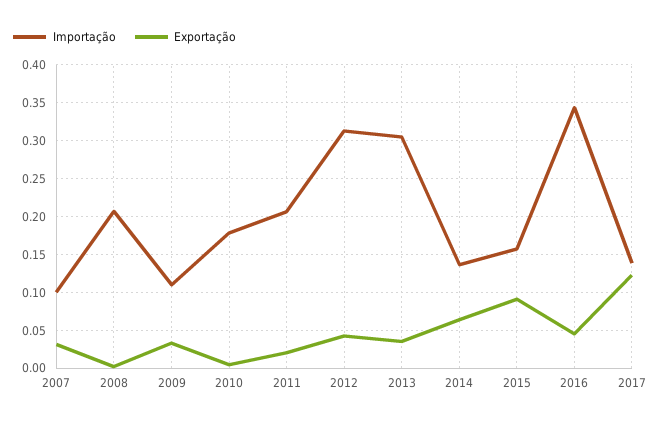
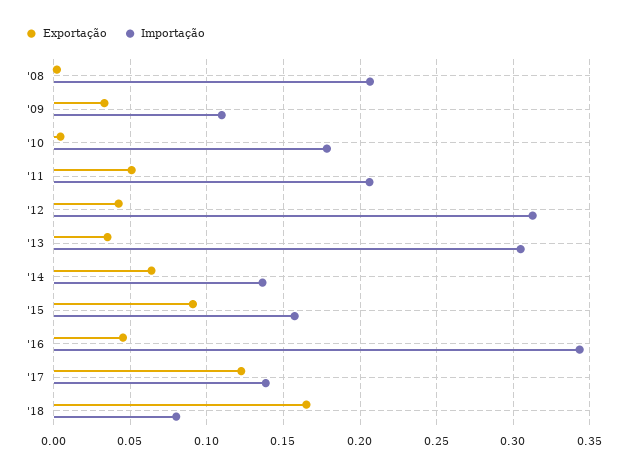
Importação, 2007: 0.1 -> none
Exportação, 2007: 0.03 -> none
Exportação, 2011: 0.02 -> 0.05
Exportação, '18: none -> 0.165
Importação, '18: none -> 0.08

